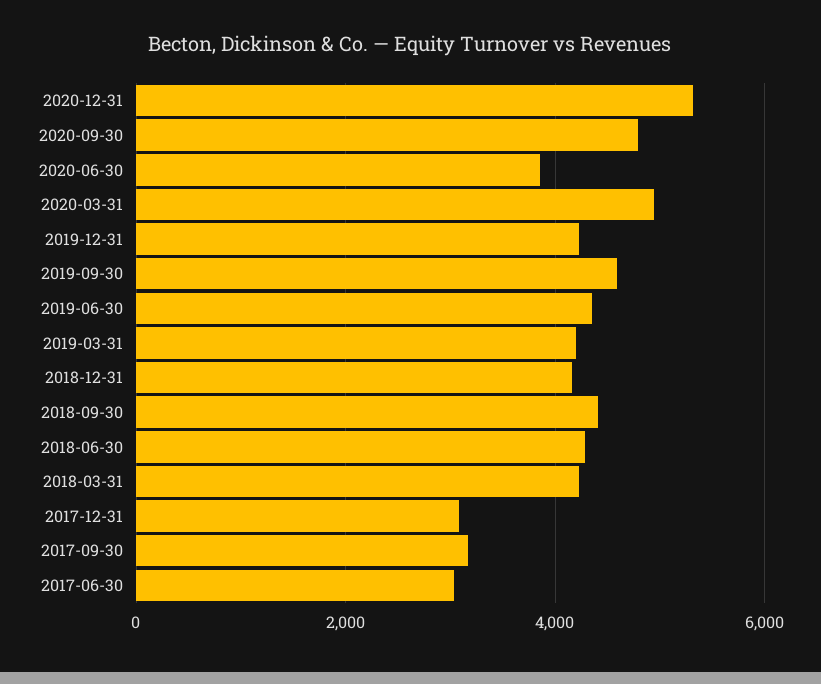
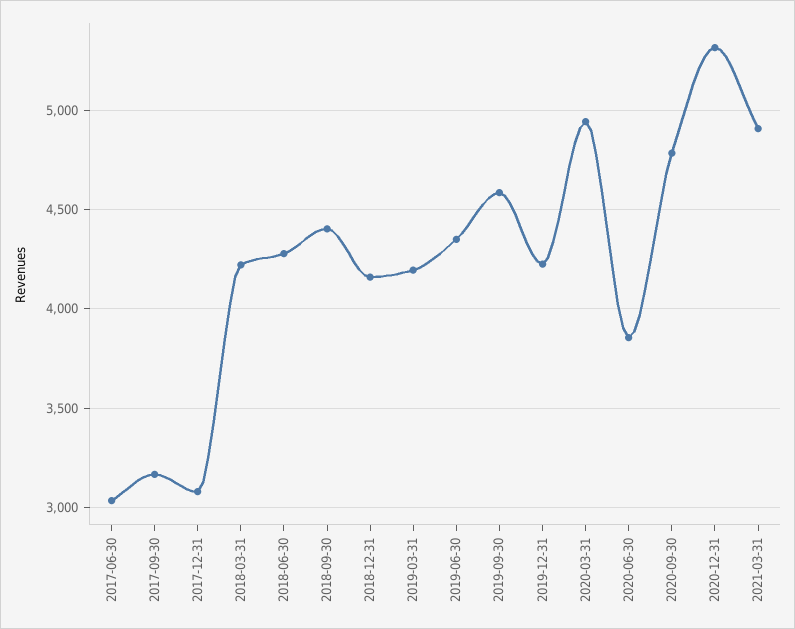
2021-03-31: none -> 4900

